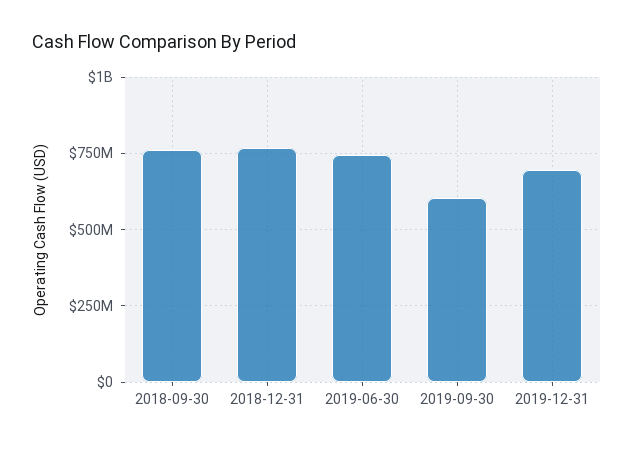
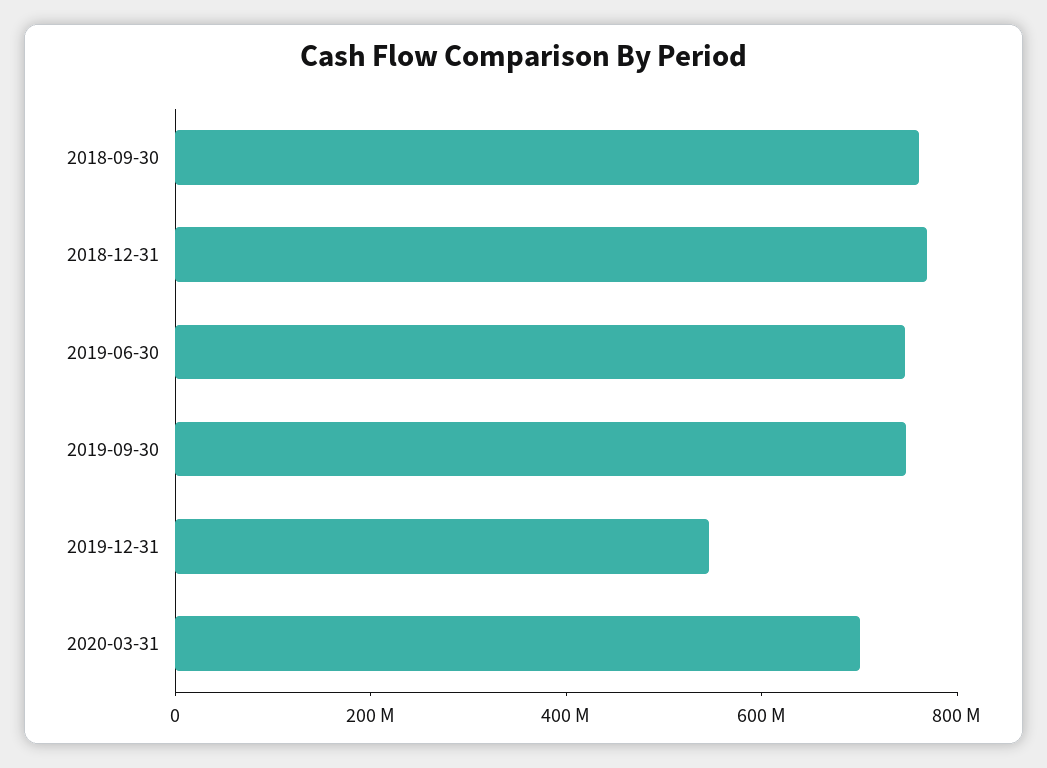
2019-09-30: 600000000 -> 750000000
2019-12-31: 700000000 -> 550000000
2020-03-31: none -> 700000000

